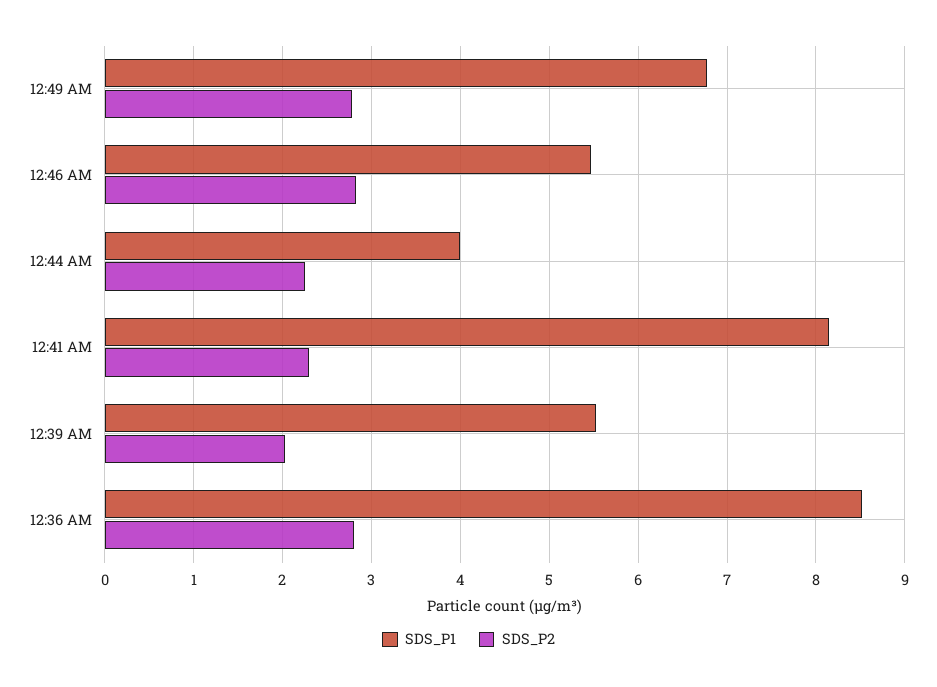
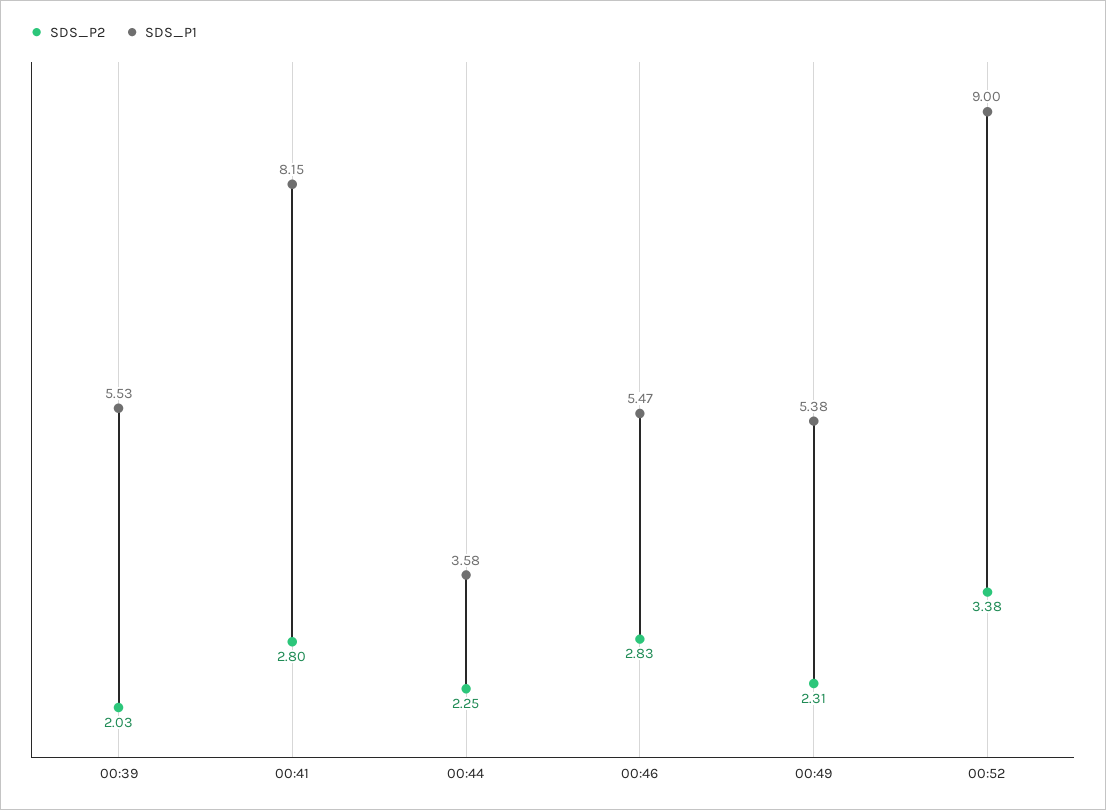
SDS_P1, 12:49 AM: 6.8 -> 5.38
SDS_P2, 12:49 AM: 2.8 -> 2.31
SDS_P1, 12:44 AM: 4 -> 3.58
SDS_P2, 12:41 AM: 2.3 -> 2.8
SDS_P1, 12:36 AM: 8.5 -> none
SDS_P2, 12:36 AM: 2.8 -> none
SDS_P2, 00:52: none -> 3.38
SDS_P1, 00:52: none -> 9

